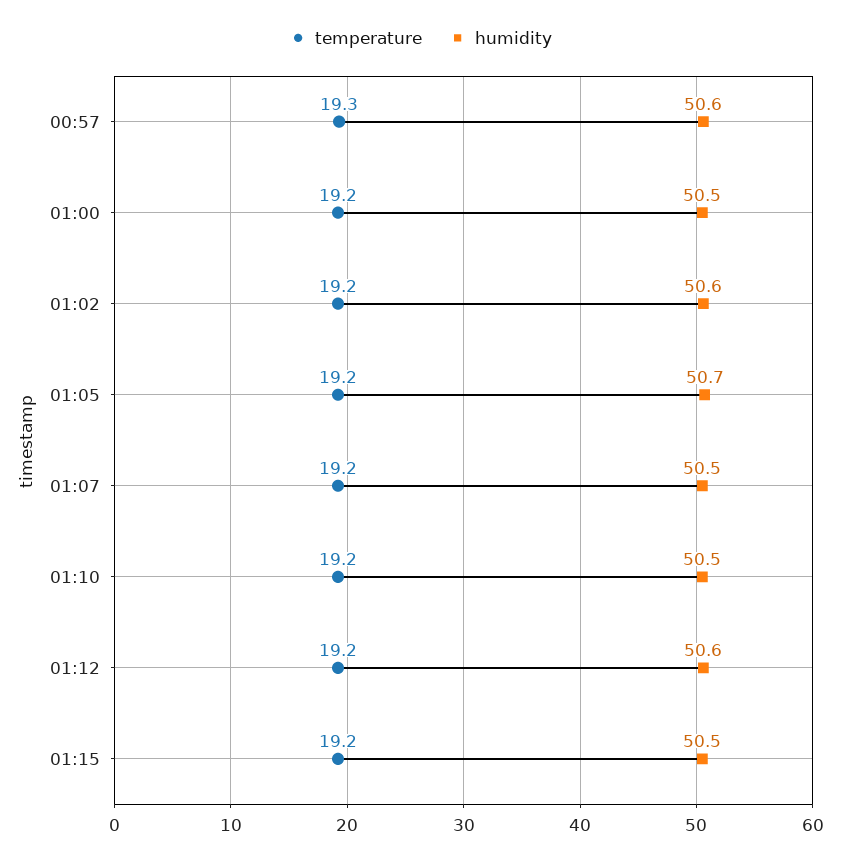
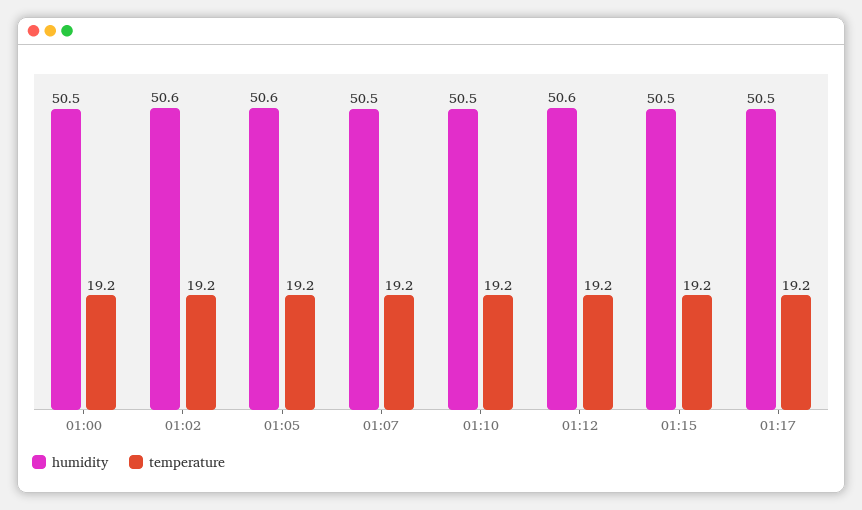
temperature, 00:57: 19.3 -> none
humidity, 00:57: 50.6 -> none
humidity, 01:05: 50.7 -> 50.6
humidity, 01:17: none -> 50.5
temperature, 01:17: none -> 19.2

